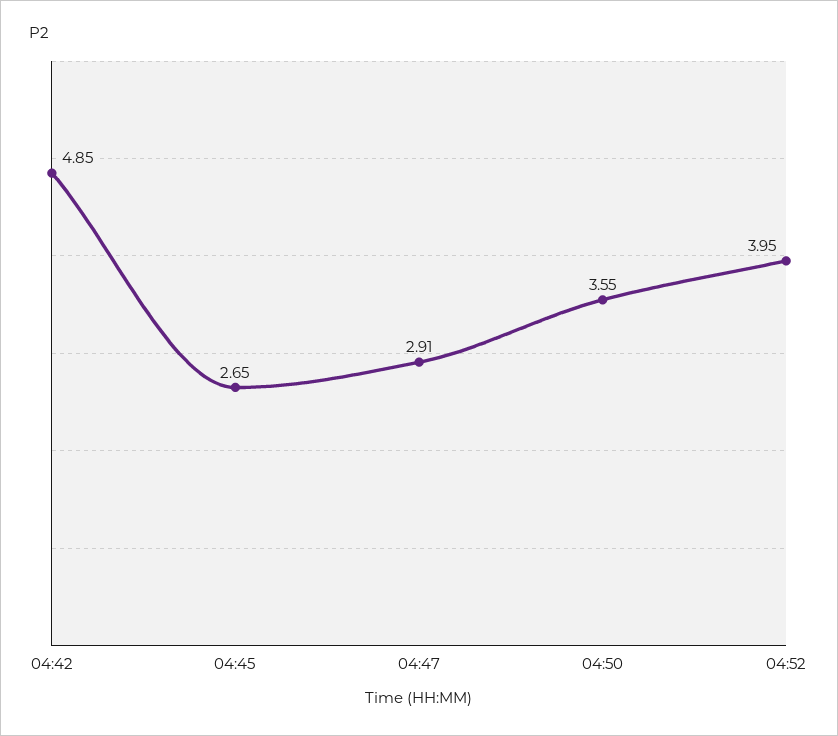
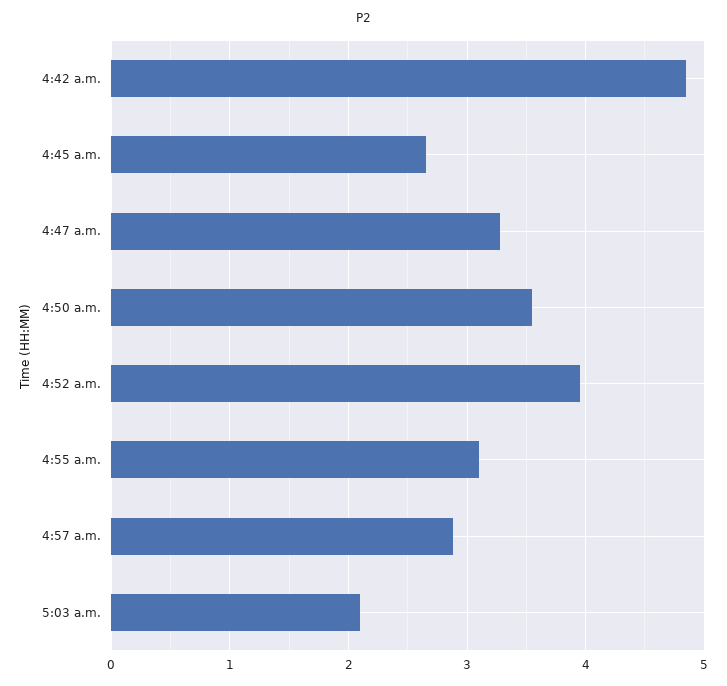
04:47: 2.91 -> 3.3
4:55 a.m.: none -> 3.1
4:57 a.m.: none -> 2.9
5:03 a.m.: none -> 2.1

